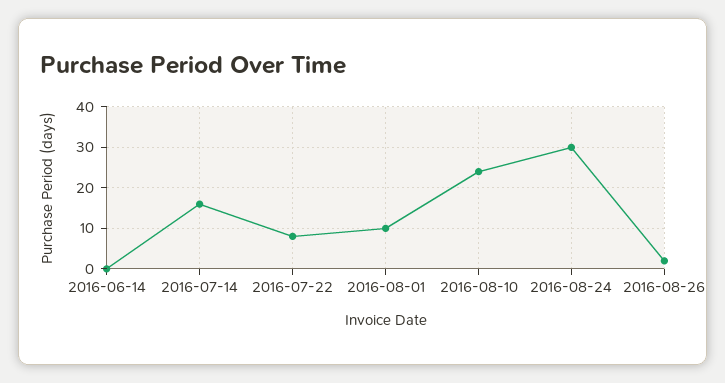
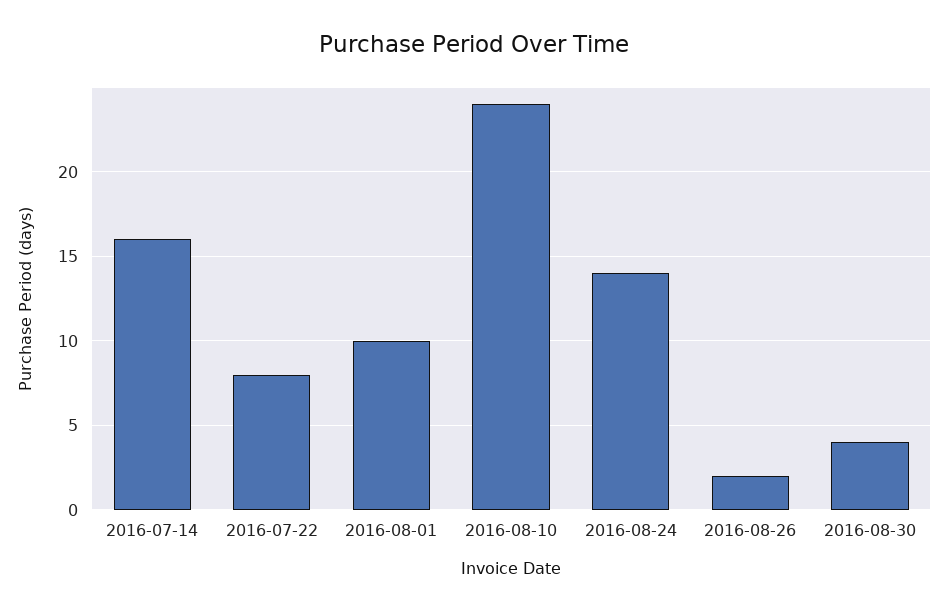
2016-06-14: 0 -> none
2016-08-24: 30 -> 14
2016-08-30: none -> 4

